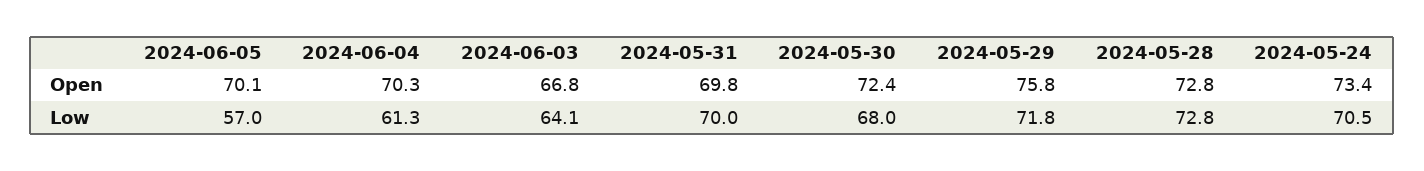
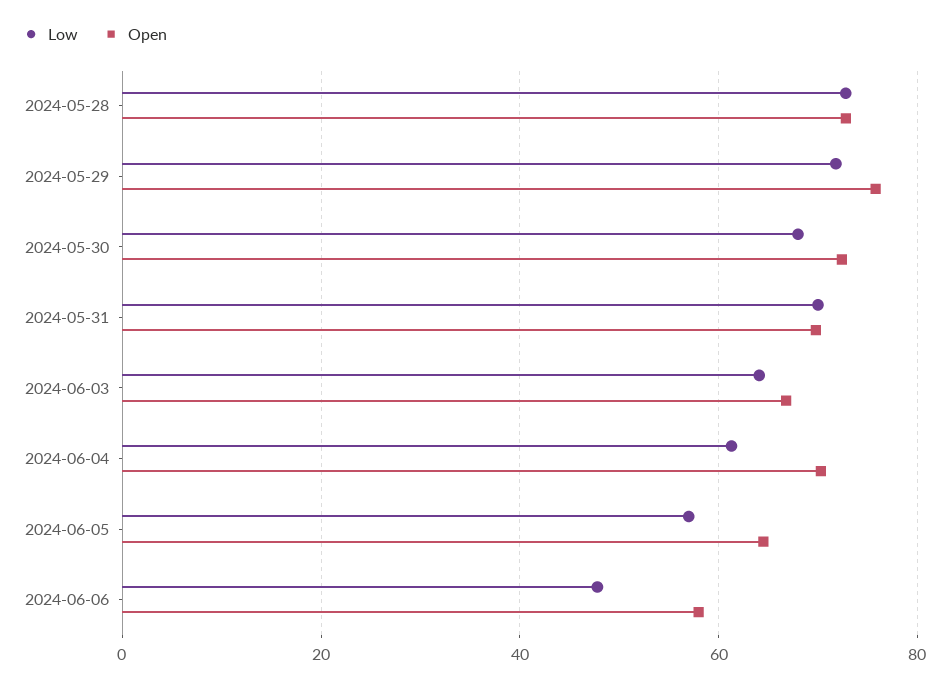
Open, 2024-06-05: 70.1 -> 64
Open, 2024-05-24: 73.4 -> none
Low, 2024-05-24: 70.5 -> none
Low, 2024-06-06: none -> 48
Open, 2024-06-06: none -> 58

